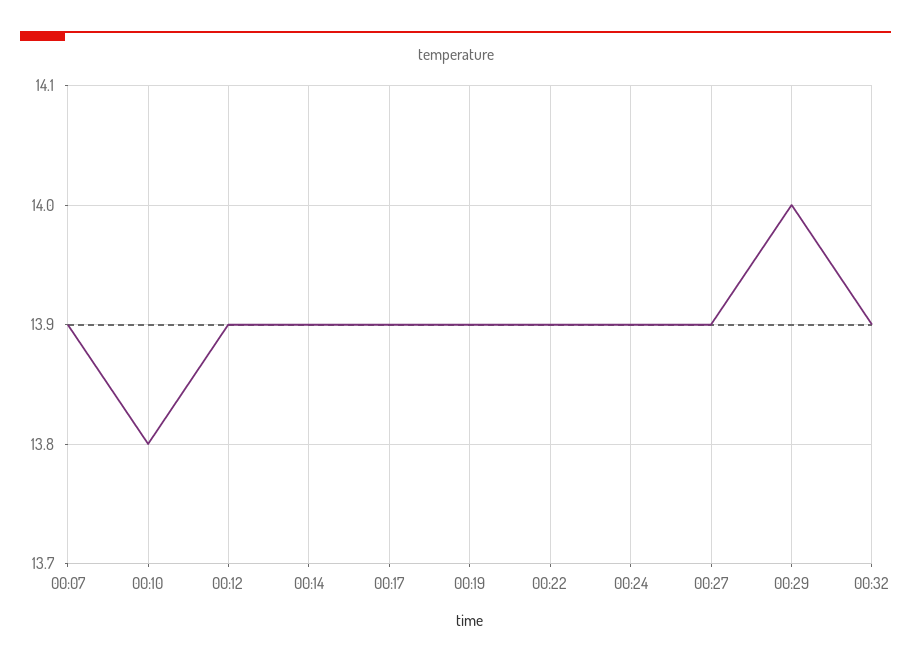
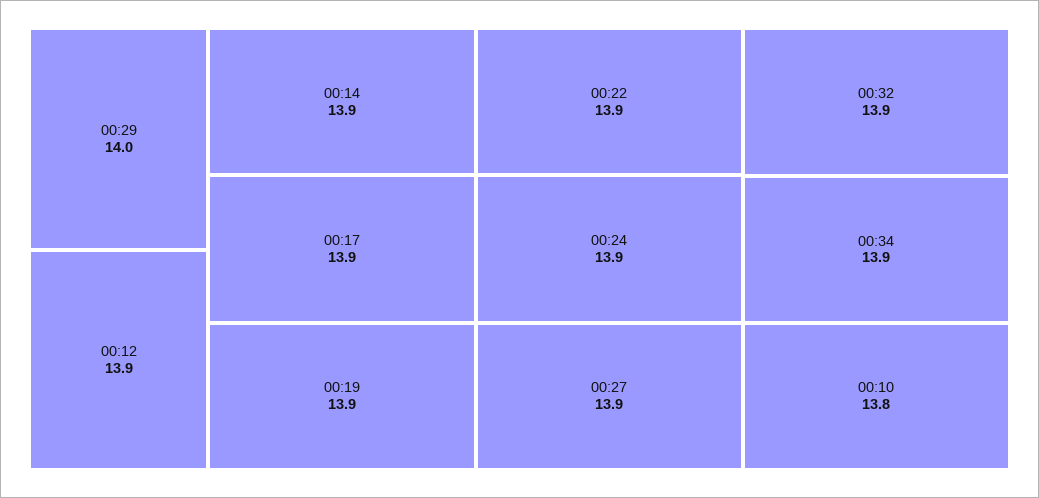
00:07: 13.9 -> none
00:34: none -> 13.9

